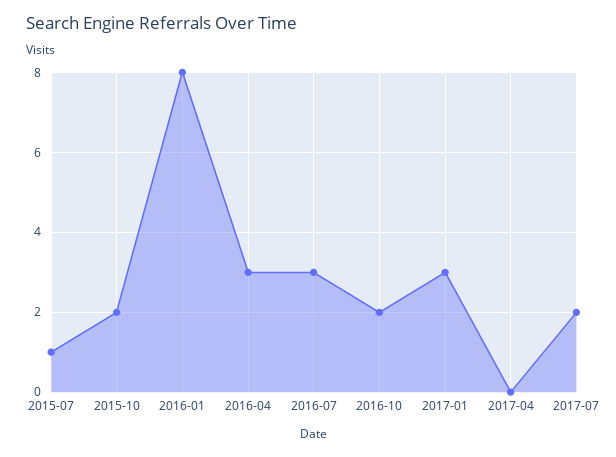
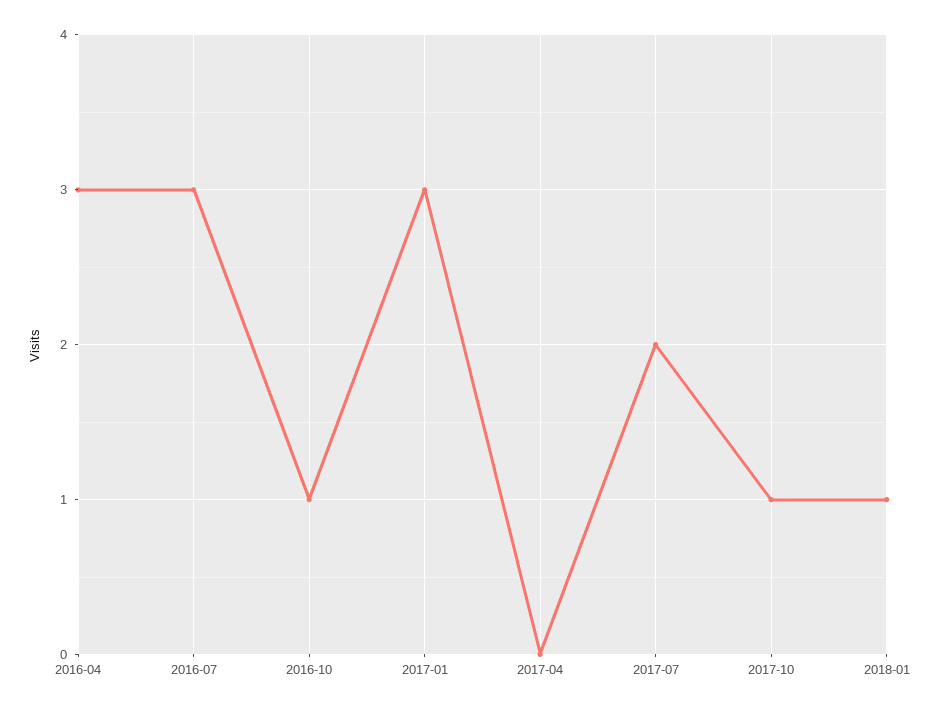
2015-07: 1 -> none
2015-10: 2 -> none
2016-01: 8 -> none
2016-10: 2 -> 1
2017-10: none -> 1
2018-01: none -> 1

